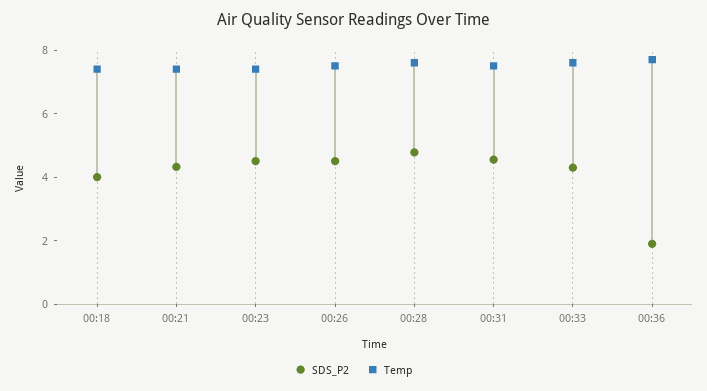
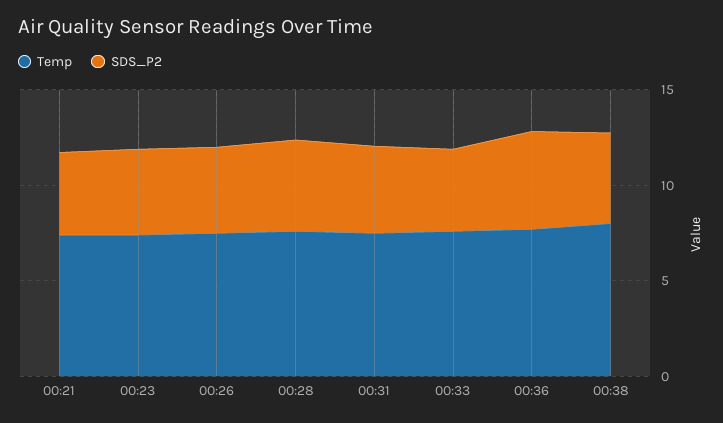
SDS_P2, 00:18: 4 -> none
Temp, 00:18: 7.5 -> none
SDS_P2, 00:36: 2 -> 5
Temp, 00:38: none -> 8
SDS_P2, 00:38: none -> 5

